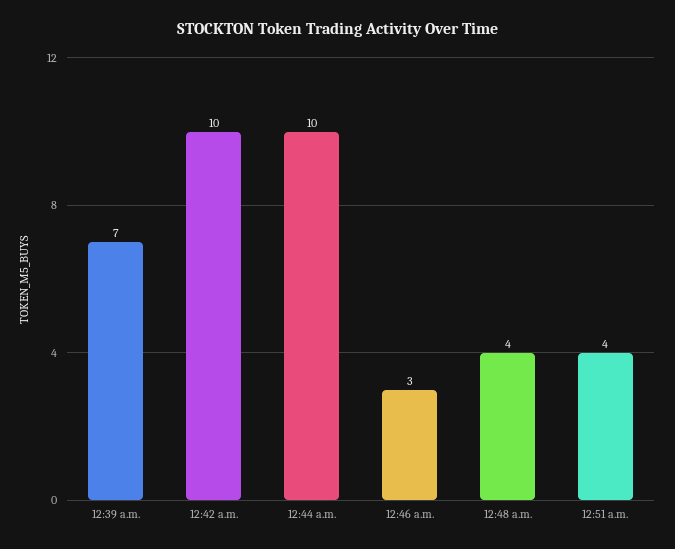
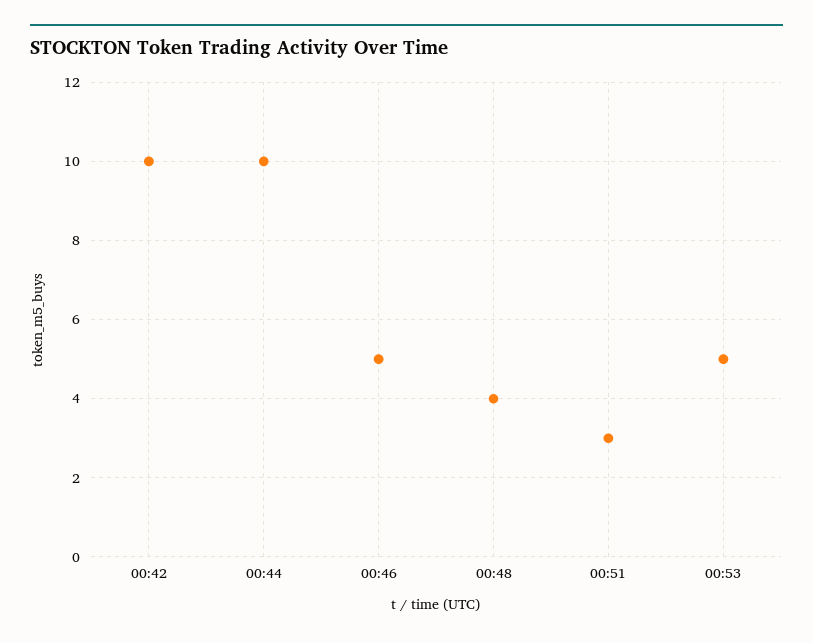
12:39 a.m.: 7 -> none
12:46 a.m.: 3 -> 5
12:51 a.m.: 4 -> 3
00:53: none -> 5

